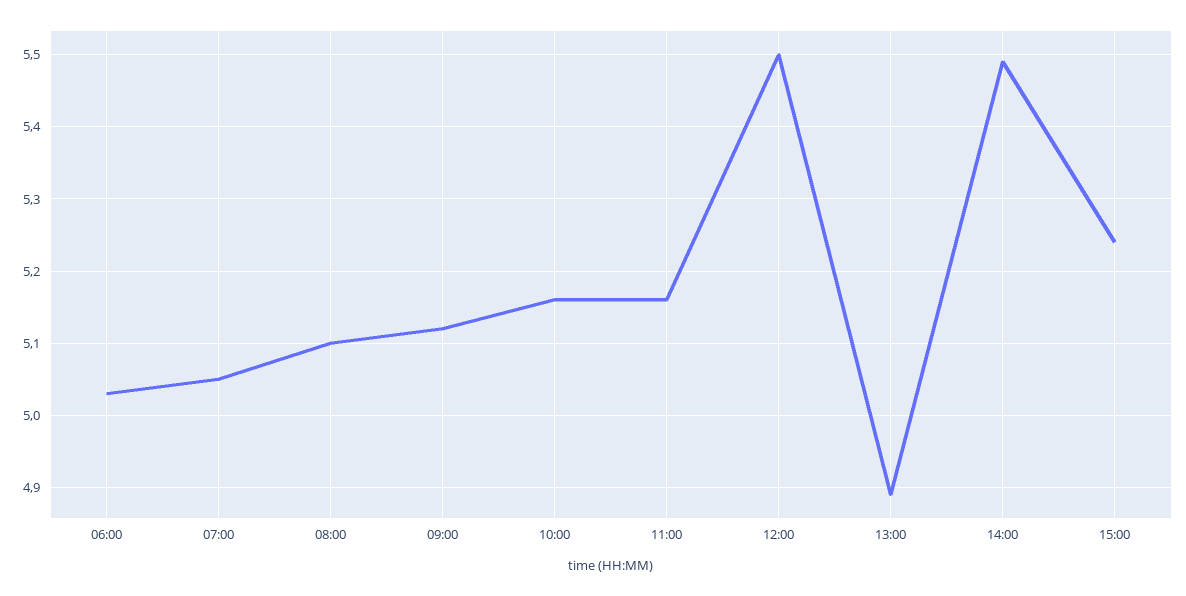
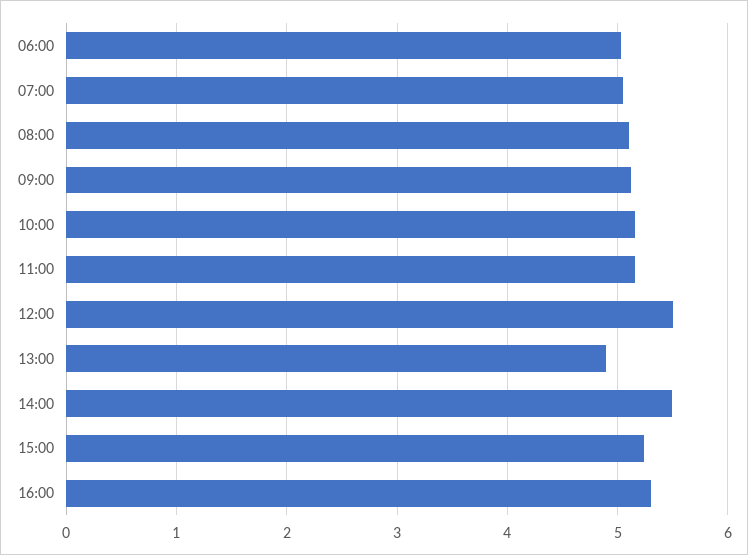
16:00: none -> 5.3

